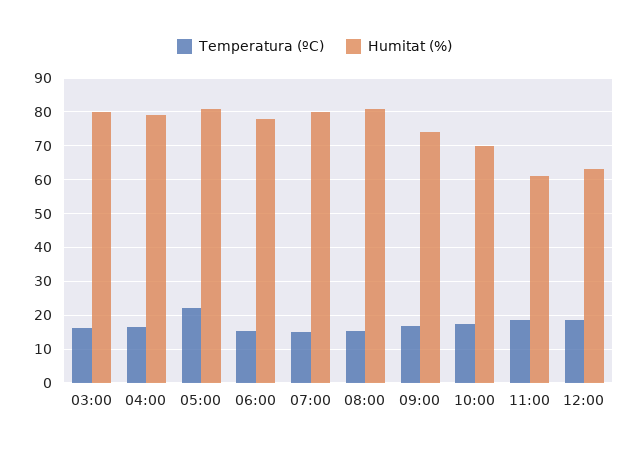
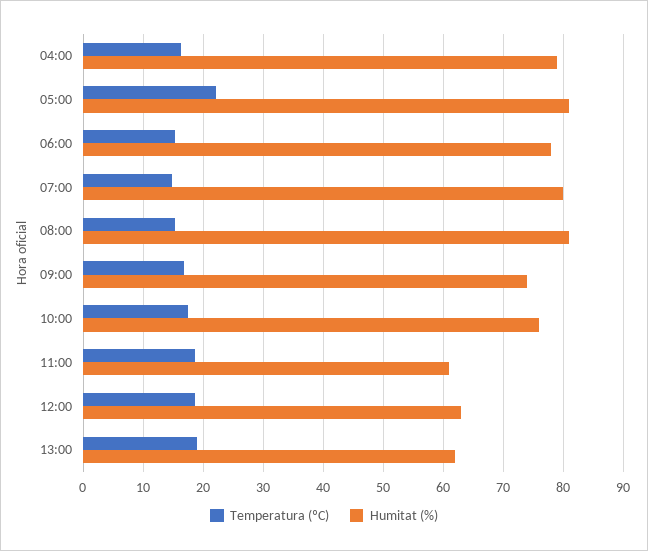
Temperatura (ºC), 03:00: 16 -> none
Humitat (%), 03:00: 80 -> none
Humitat (%), 10:00: 70 -> 76
Temperatura (ºC), 13:00: none -> 19
Humitat (%), 13:00: none -> 62

